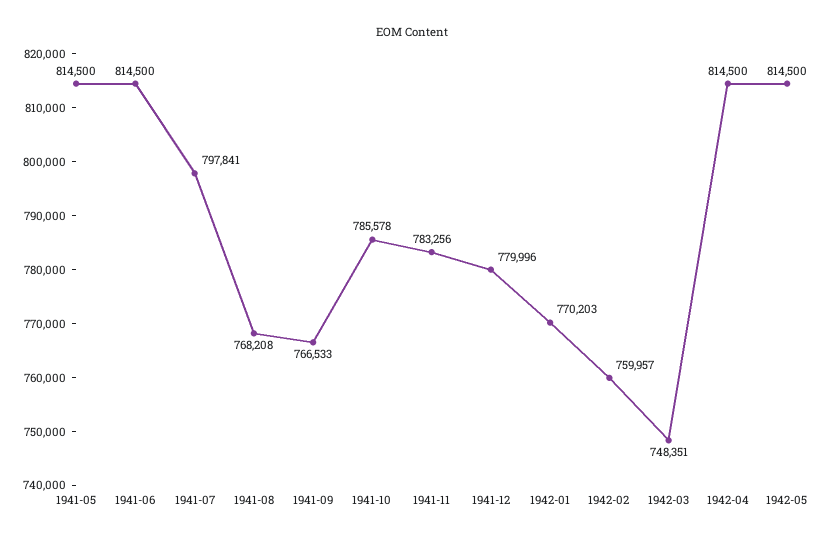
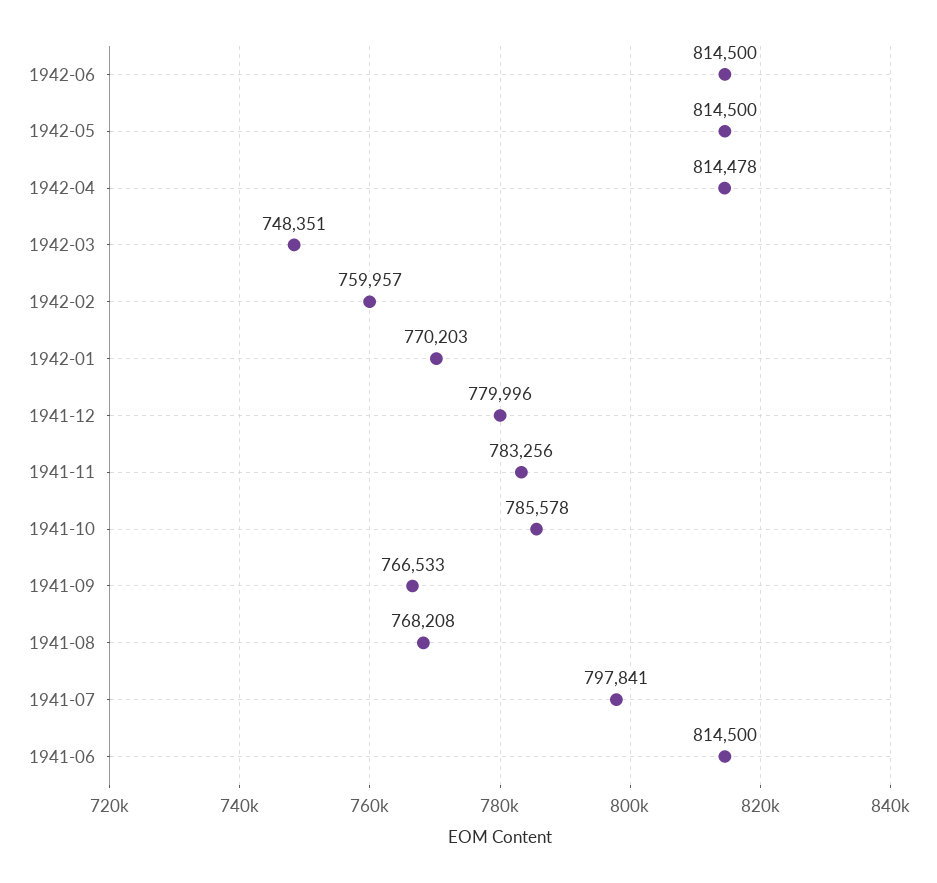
1941-05: 814500 -> none
1942-04: 814500 -> 814478
1942-06: none -> 814500

